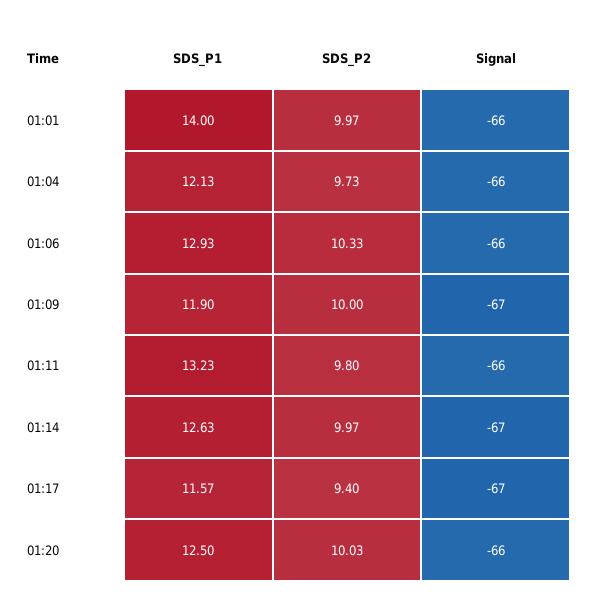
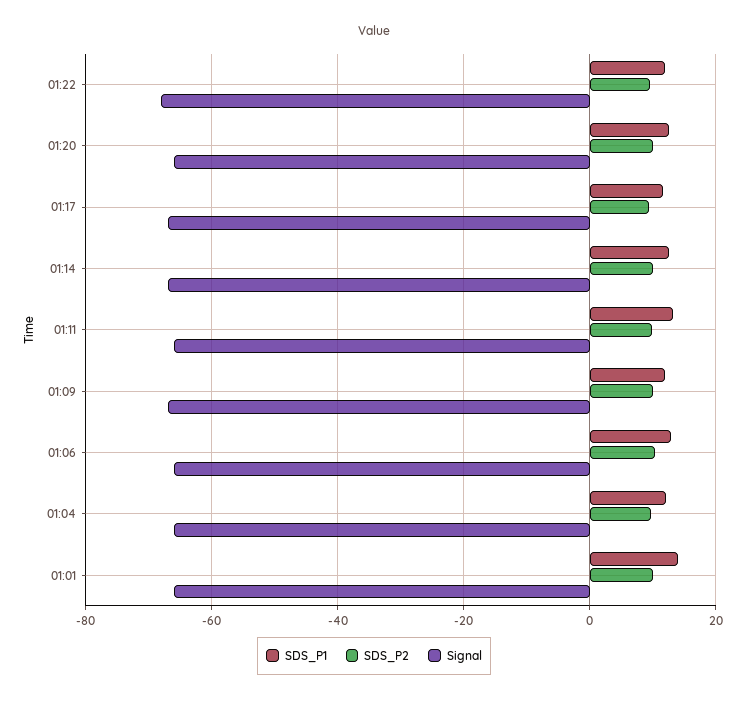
SDS_P1, 01:22: none -> 12
SDS_P2, 01:22: none -> 10
Signal, 01:22: none -> -68

